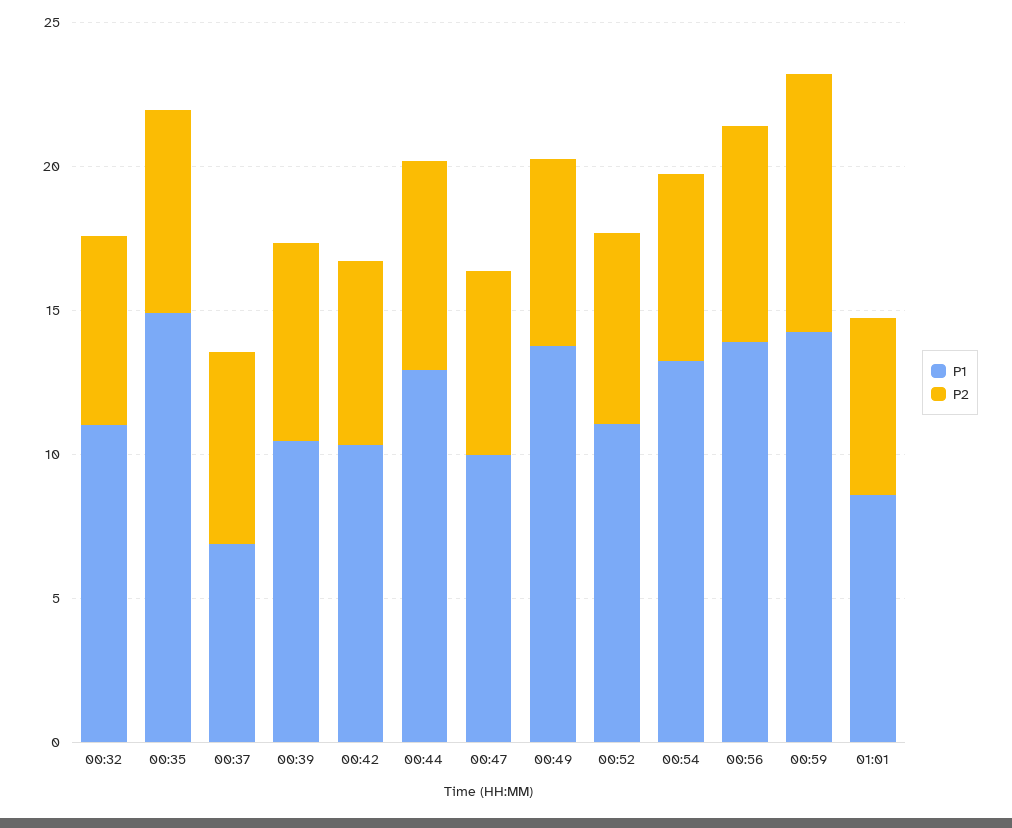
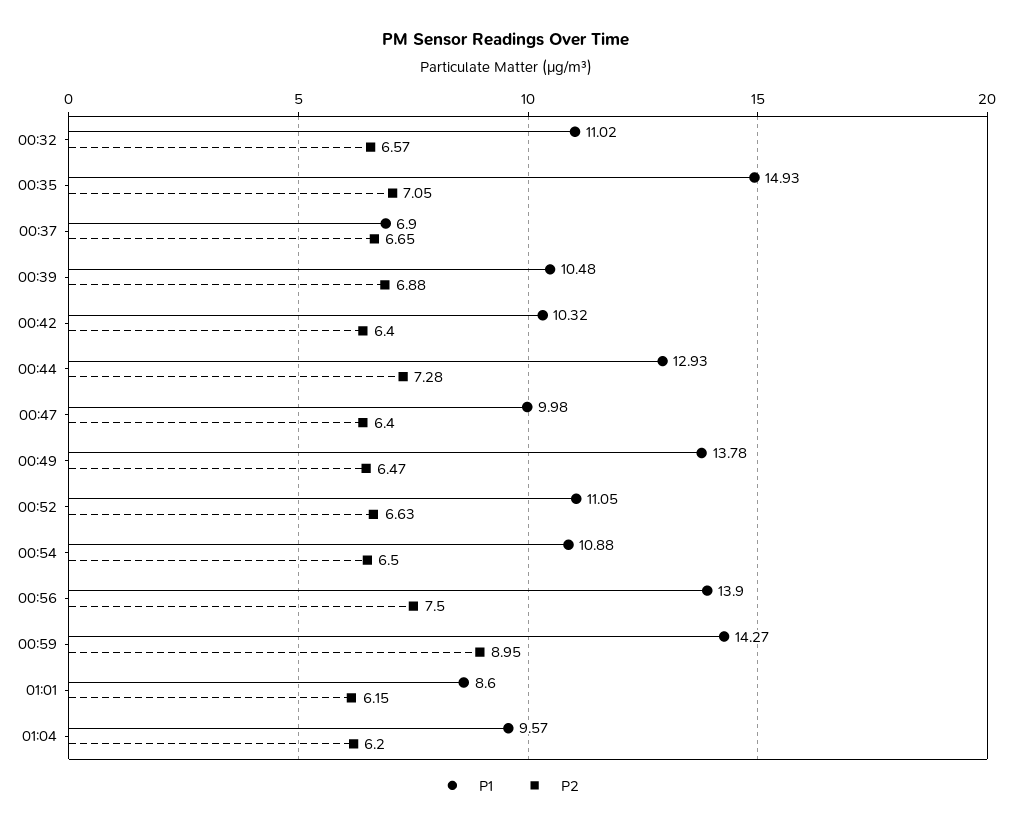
P1, 00:54: 13 -> 10.88
P1, 01:04: none -> 9.57
P2, 01:04: none -> 6.2

